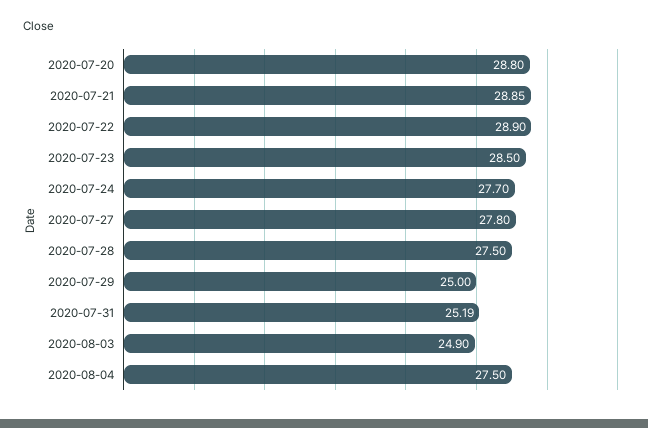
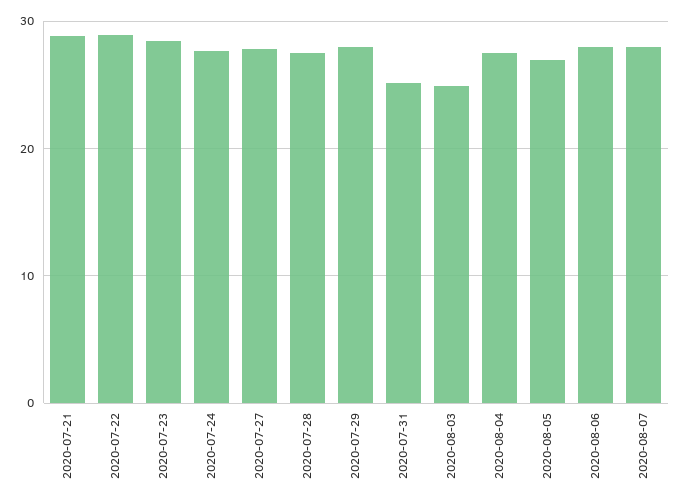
2020-07-20: 28.8 -> none
2020-07-29: 25 -> 28
2020-08-05: none -> 27
2020-08-06: none -> 28
2020-08-07: none -> 28

